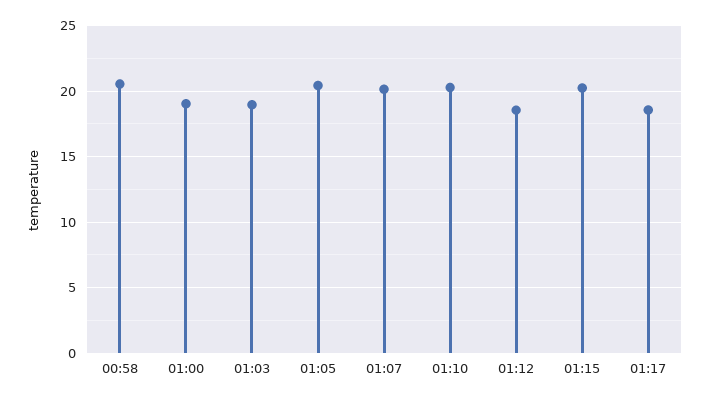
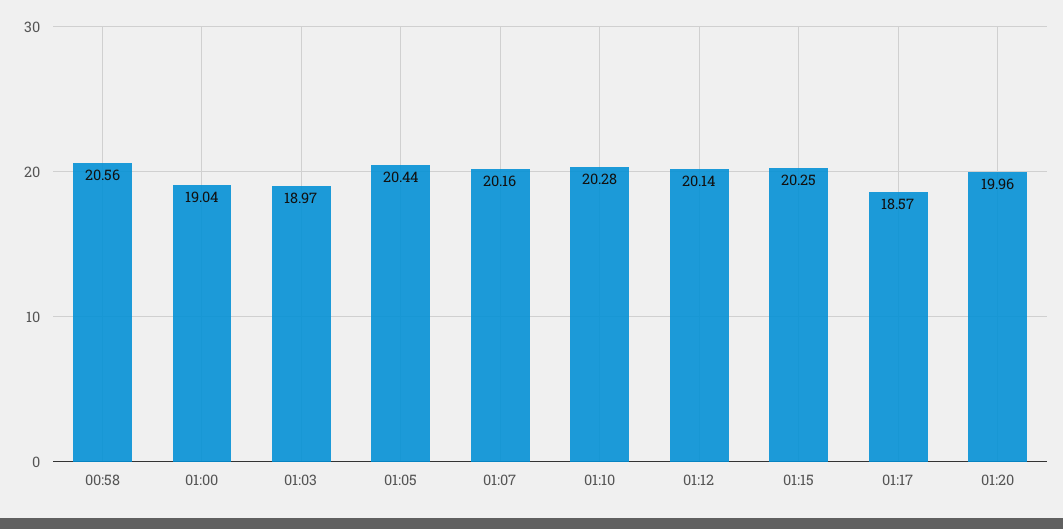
01:12: 18.5 -> 20.14
01:20: none -> 19.96

